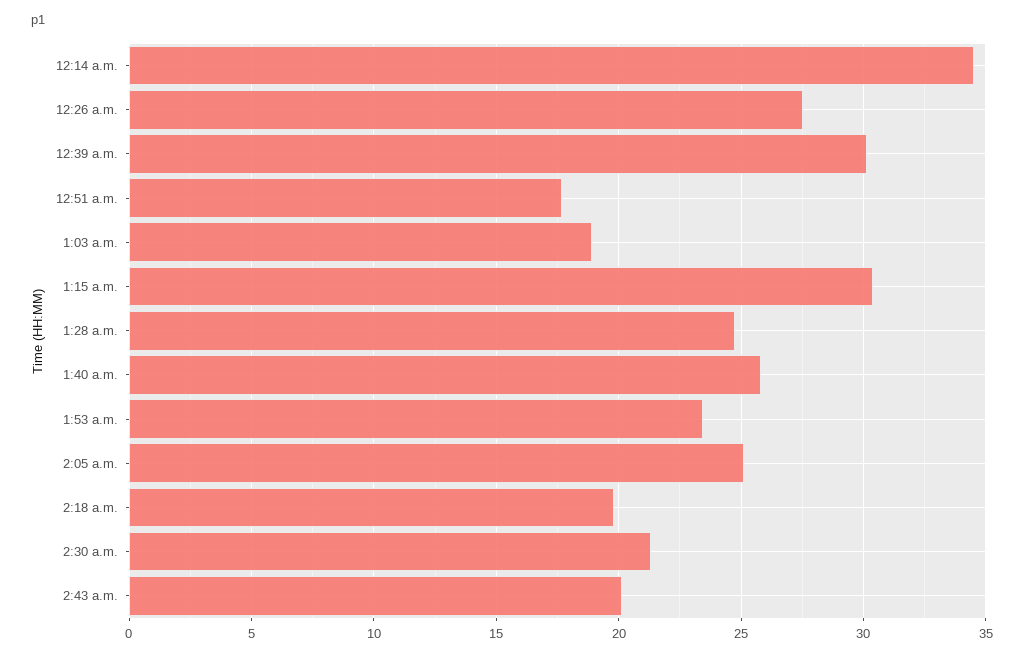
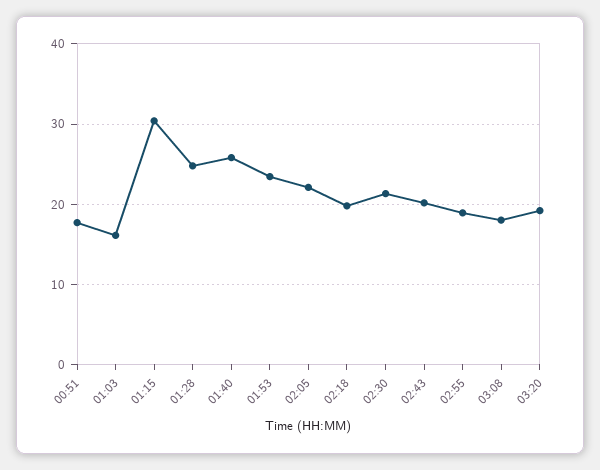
12:14 a.m.: 34.5 -> none
12:26 a.m.: 27.5 -> none
12:39 a.m.: 30 -> none
1:03 a.m.: 19 -> 16
2:05 a.m.: 25 -> 22
02:55: none -> 19
03:08: none -> 18
03:20: none -> 19

